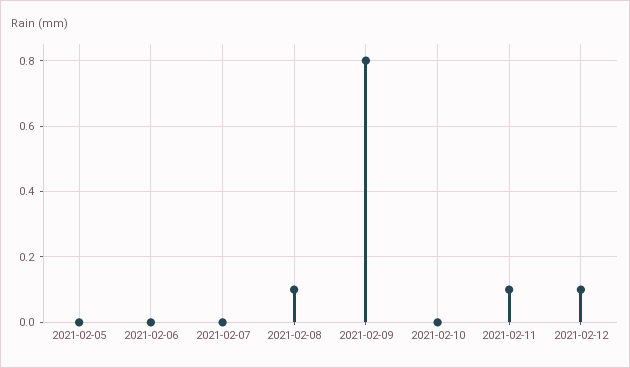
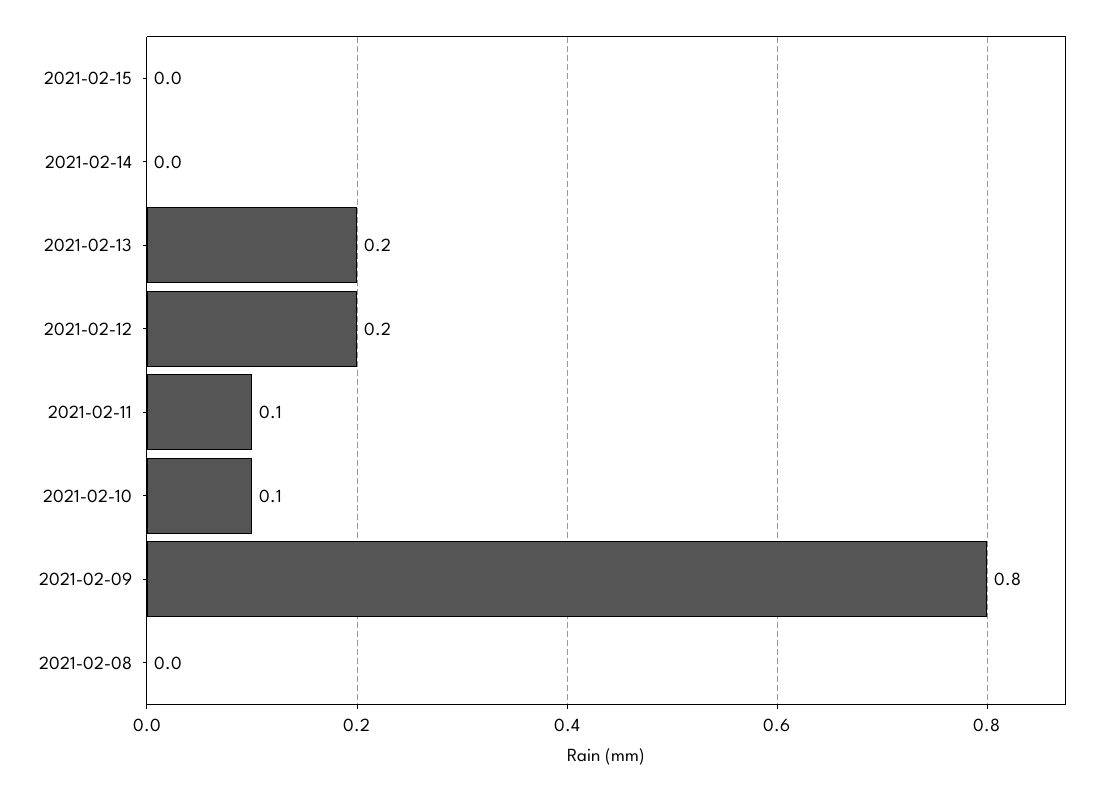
2021-02-05: 0 -> none
2021-02-06: 0 -> none
2021-02-07: 0 -> none
2021-02-08: 0.1 -> 0
2021-02-10: 0 -> 0.1
2021-02-12: 0.1 -> 0.2
2021-02-15: none -> 0
2021-02-14: none -> 0
2021-02-13: none -> 0.2

